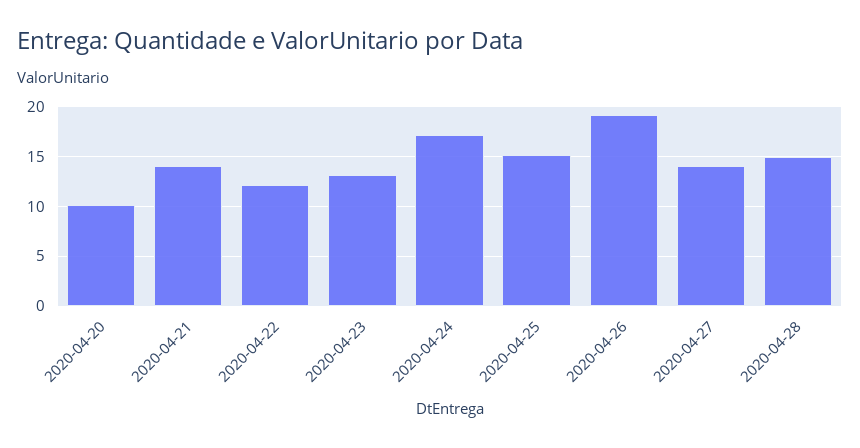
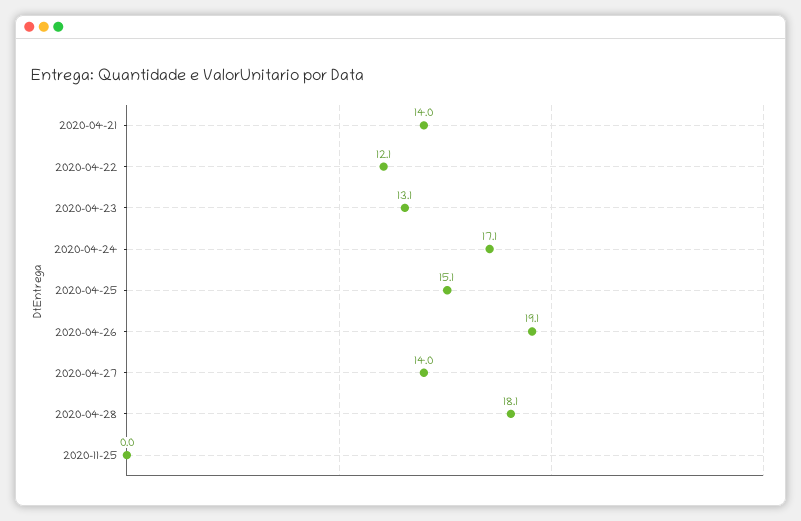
2020-04-20: 10 -> none
2020-04-28: 15 -> 18.1
2020-11-25: none -> 0

